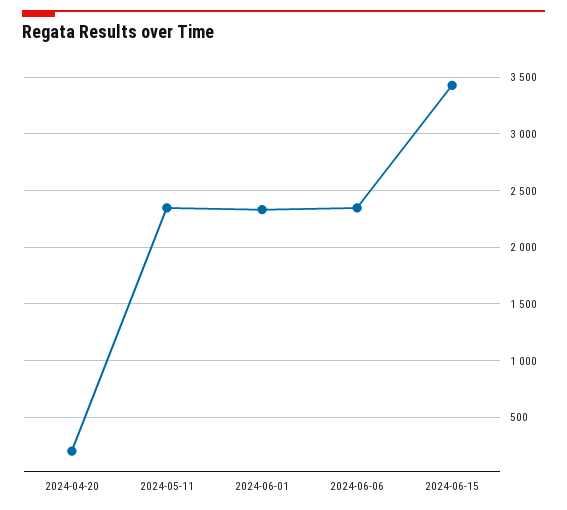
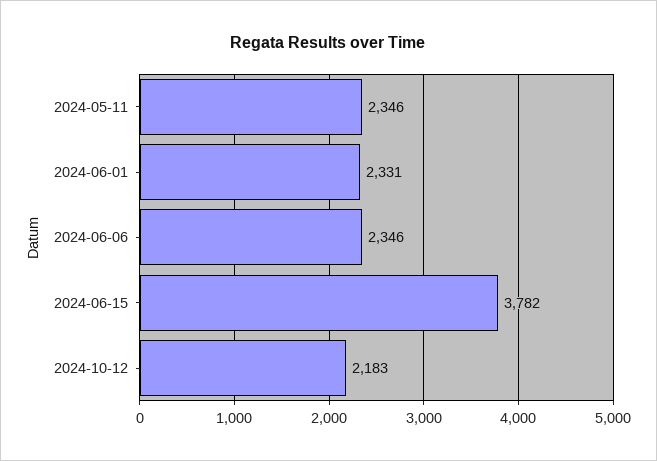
2024-04-20: 200 -> none
2024-06-15: 3400 -> 3782
2024-10-12: none -> 2183

